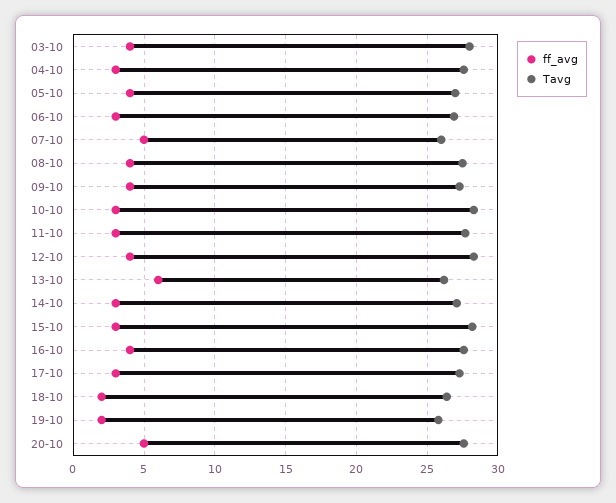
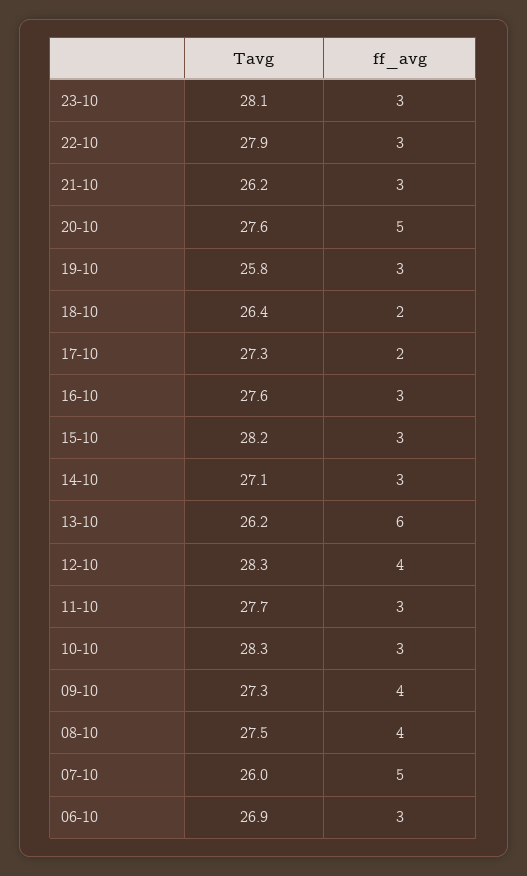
ff_avg, 03-10: 4 -> none
Tavg, 03-10: 28 -> none
ff_avg, 04-10: 3 -> none
Tavg, 04-10: 27.5 -> none
ff_avg, 05-10: 4 -> none
Tavg, 05-10: 27 -> none
ff_avg, 16-10: 4 -> 3
ff_avg, 17-10: 3 -> 2
ff_avg, 19-10: 2 -> 3
Tavg, 23-10: none -> 28.1
ff_avg, 23-10: none -> 3
Tavg, 22-10: none -> 27.9
ff_avg, 22-10: none -> 3
Tavg, 21-10: none -> 26.2
ff_avg, 21-10: none -> 3

